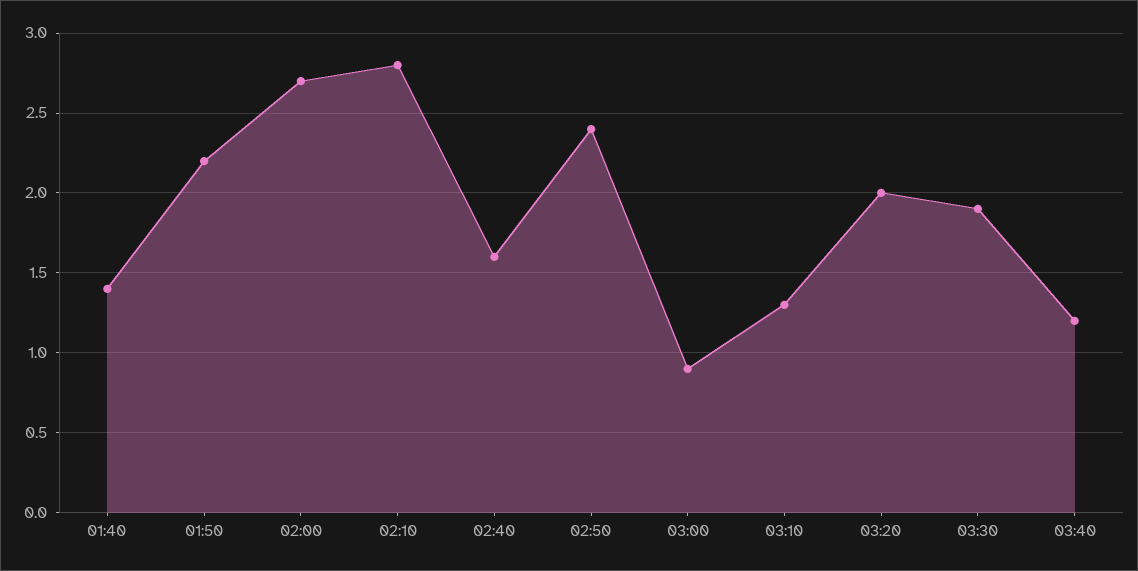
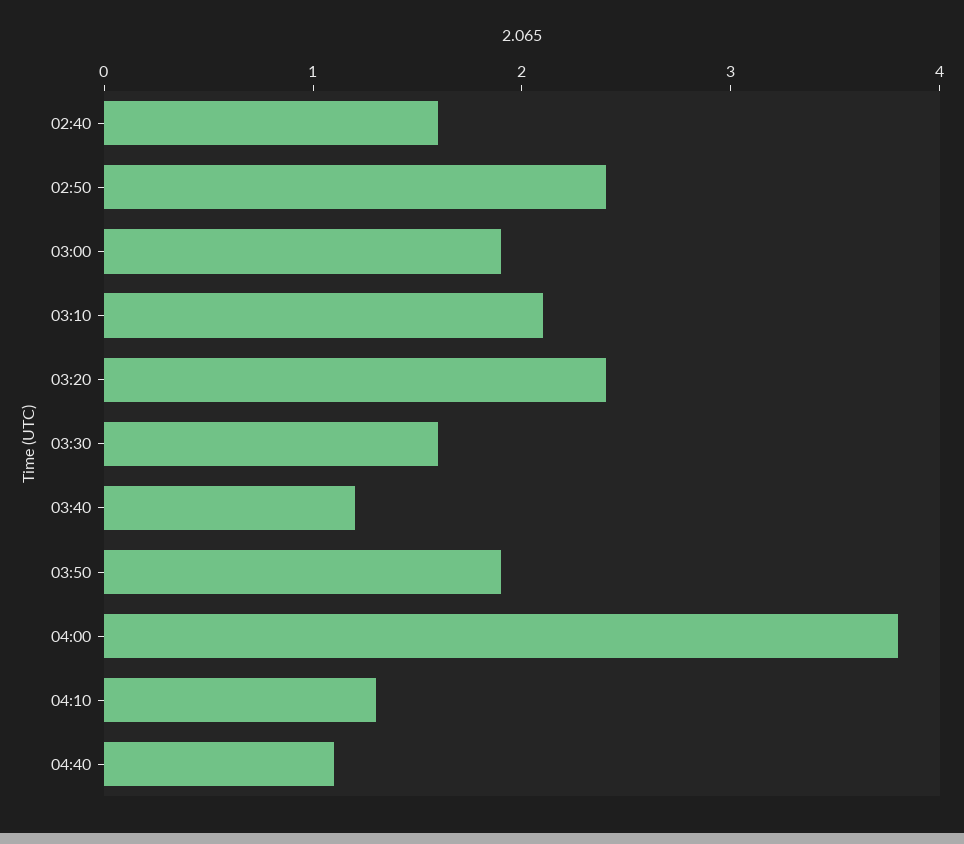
01:40: 1.4 -> none
01:50: 2.2 -> none
02:00: 2.7 -> none
02:10: 2.8 -> none
03:00: 0.9 -> 1.9
03:10: 1.3 -> 2.1
03:20: 2 -> 2.4
03:30: 1.9 -> 1.6
03:50: none -> 1.9
04:00: none -> 3.8
04:10: none -> 1.3
04:40: none -> 1.1

